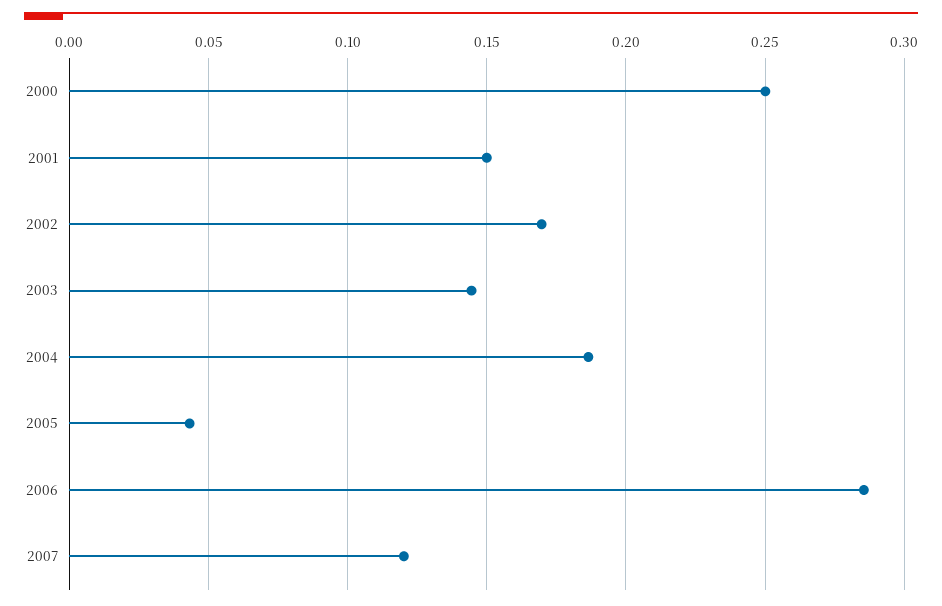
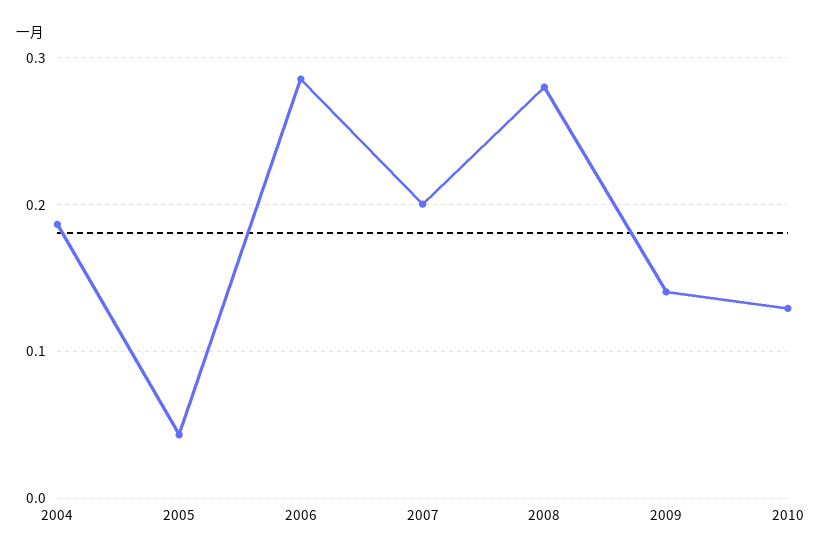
2000: 0.25 -> none
2001: 0.15 -> none
2002: 0.17 -> none
2003: 0.145 -> none
2007: 0.12 -> 0.2
2008: none -> 0.28
2009: none -> 0.14
2010: none -> 0.13

